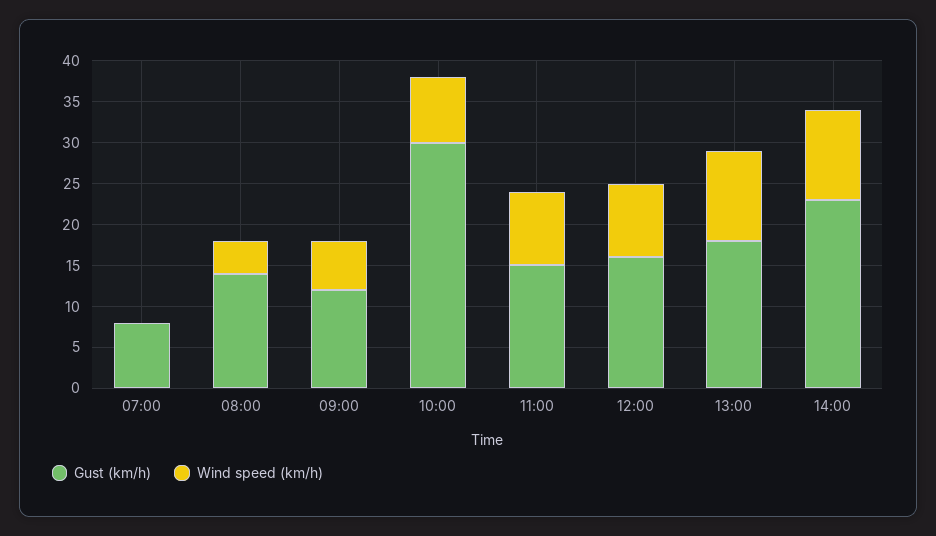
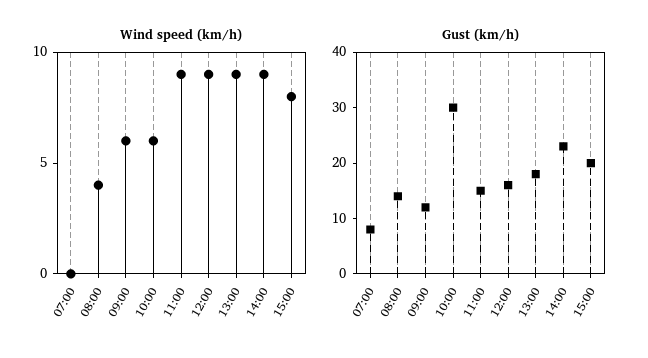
Wind speed (km/h), 10:00: 8 -> 6
Wind speed (km/h), 13:00: 11 -> 9
Wind speed (km/h), 14:00: 11 -> 9
Wind speed (km/h), 15:00: none -> 8
Gust (km/h), 15:00: none -> 20

